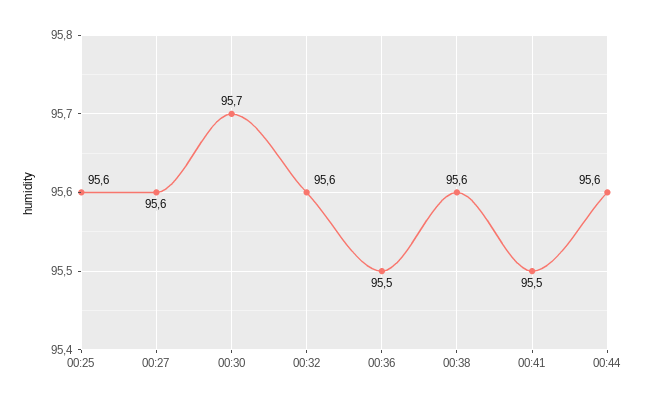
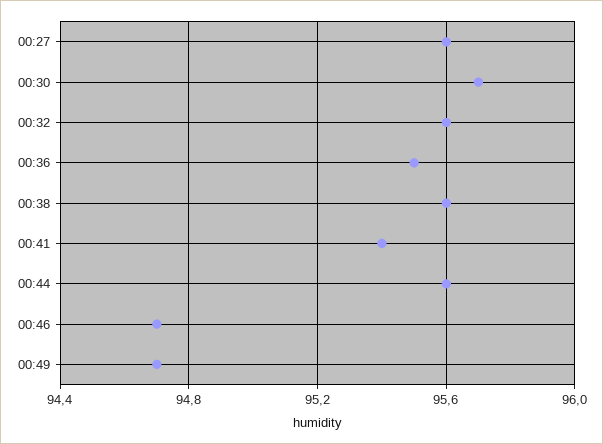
00:25: 95.6 -> none
00:41: 95.5 -> 95.4
00:46: none -> 94.7
00:49: none -> 94.7

